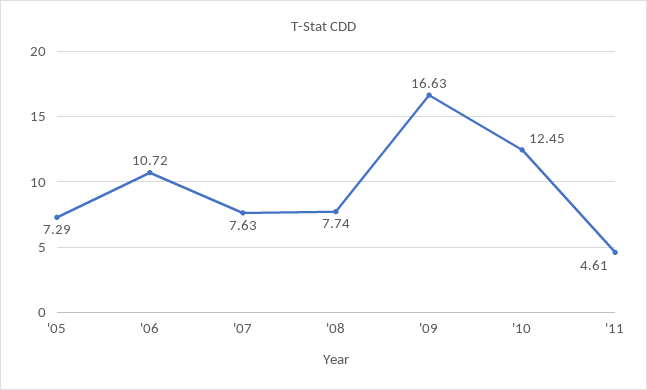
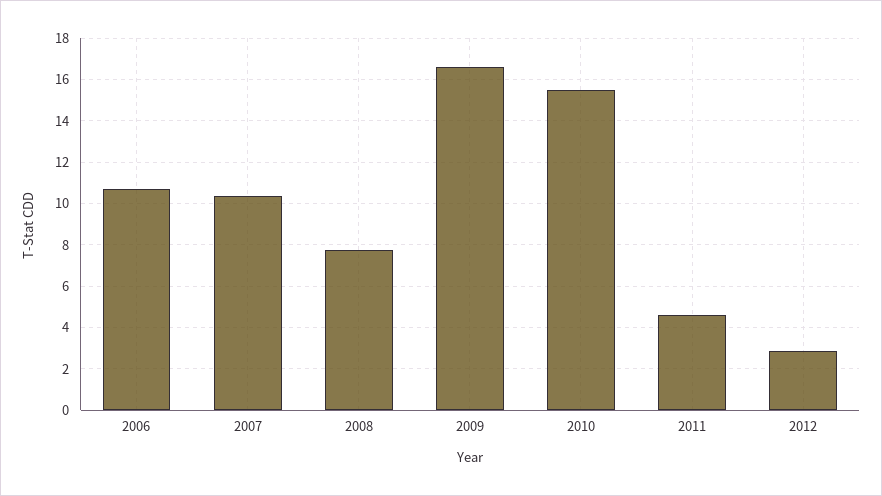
'05: 7.29 -> none
'07: 7.63 -> 10.5
'10: 12.45 -> 15.5
2012: none -> 3

